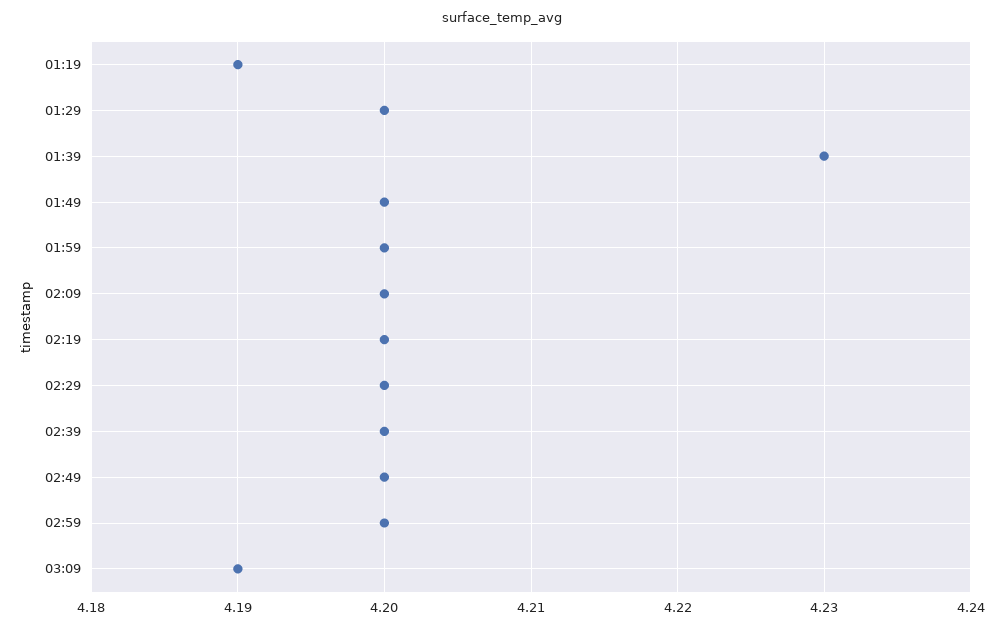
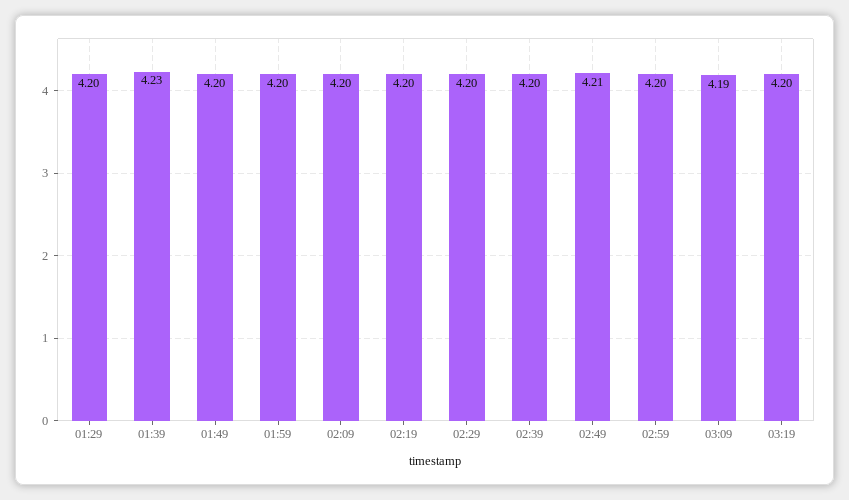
01:19: 4.19 -> none
02:49: 4.2 -> 4.21
03:19: none -> 4.2

